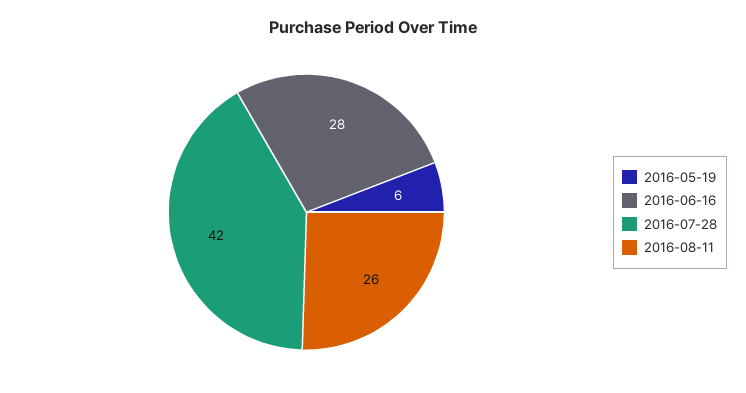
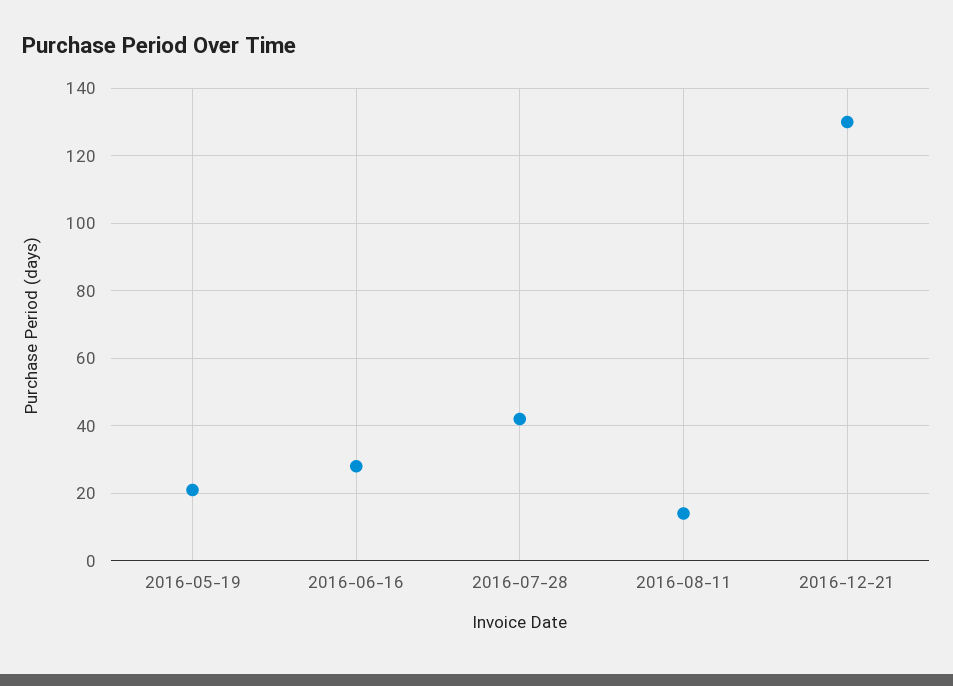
2016-05-19: 6 -> 20
2016-08-11: 26 -> 15
2016-12-21: none -> 130

